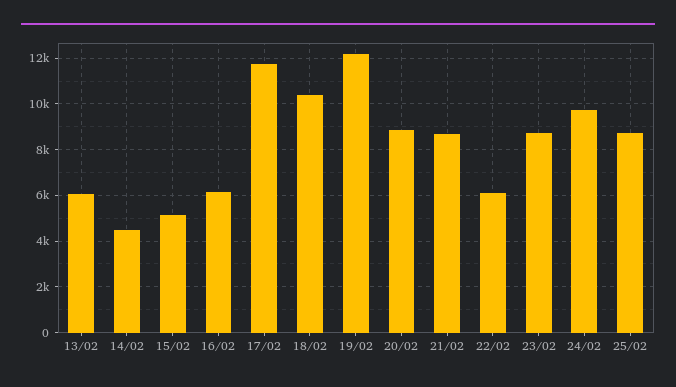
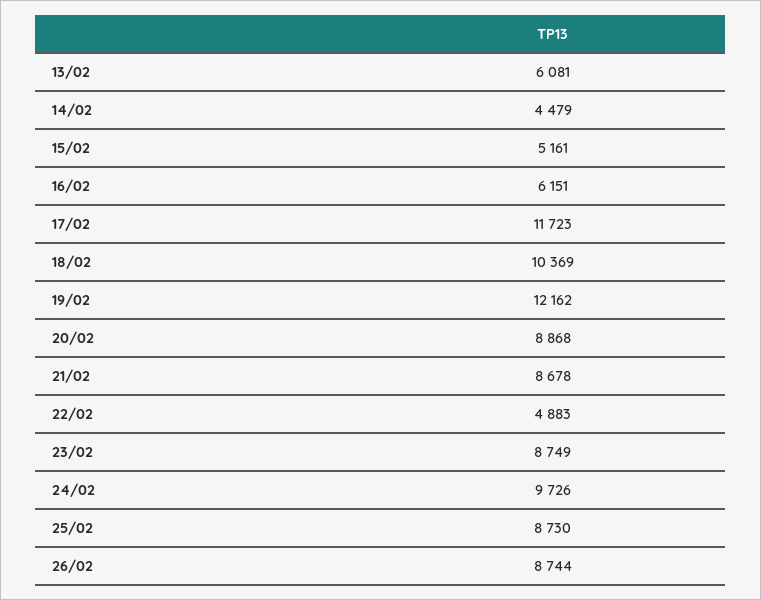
22/02: 6000 -> 4883
26/02: none -> 8744

